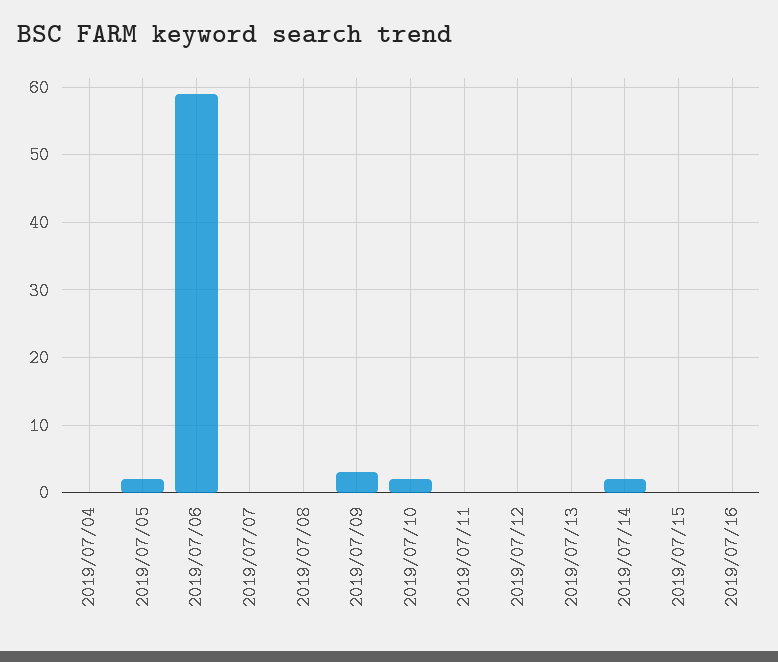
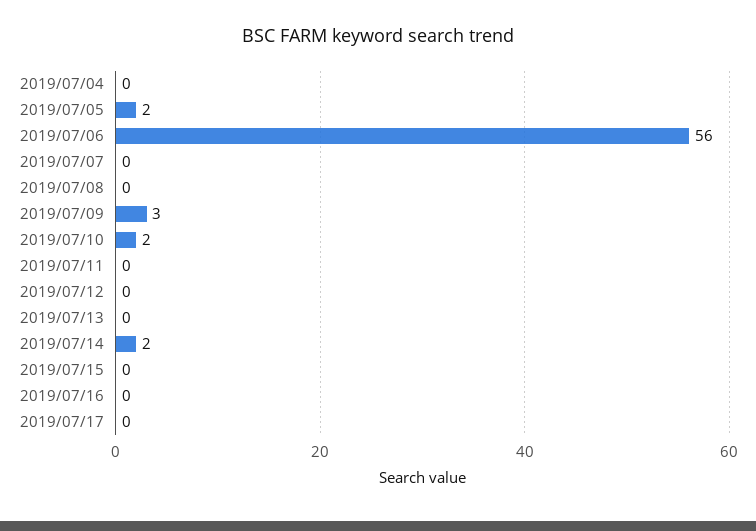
2019/07/06: 59 -> 56
2019/07/17: none -> 0

